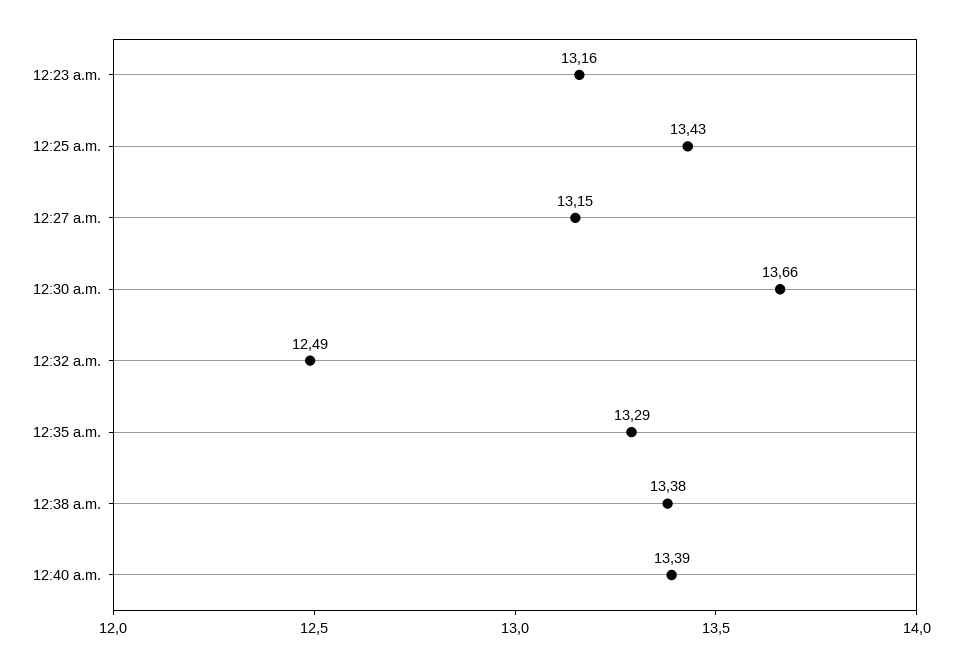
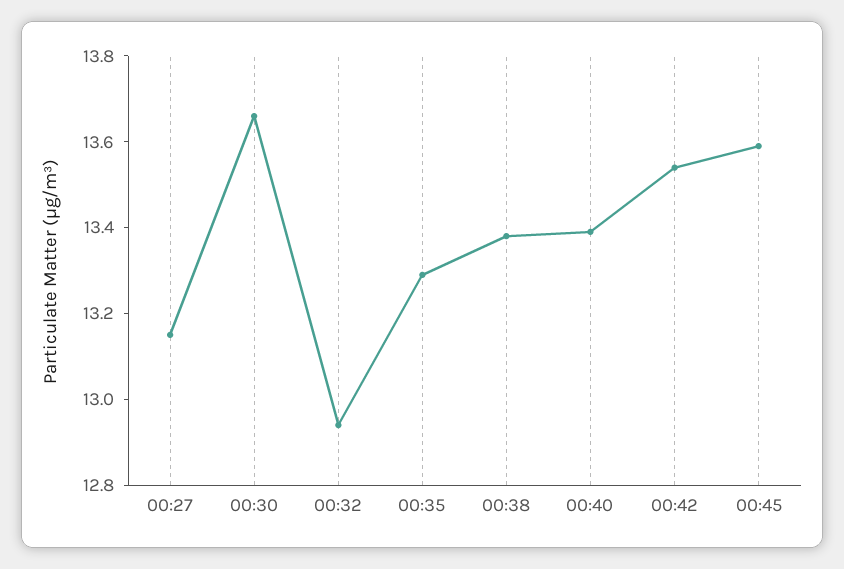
12:23 a.m.: 13.16 -> none
12:25 a.m.: 13.43 -> none
12:32 a.m.: 12.49 -> 12.95
00:42: none -> 13.55
00:45: none -> 13.6

